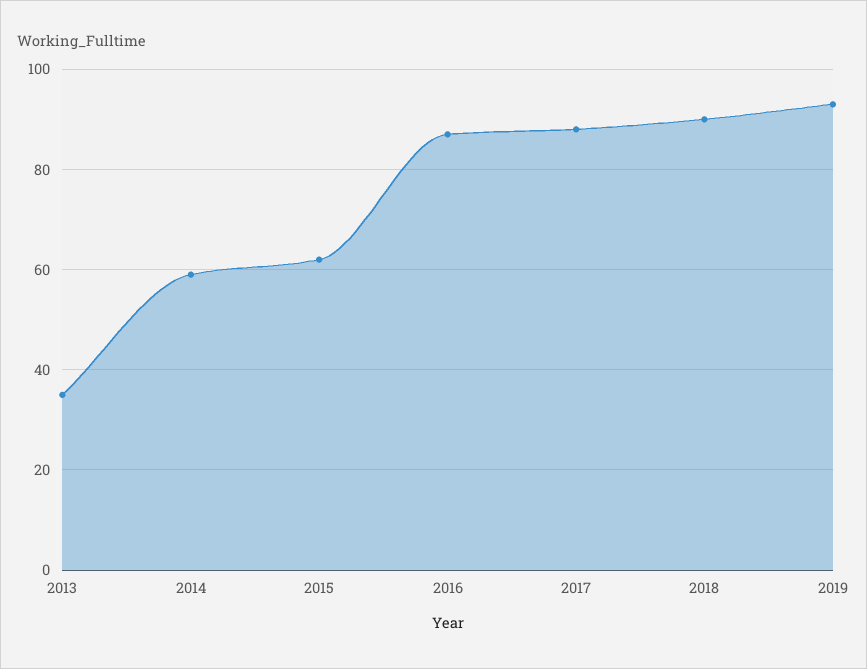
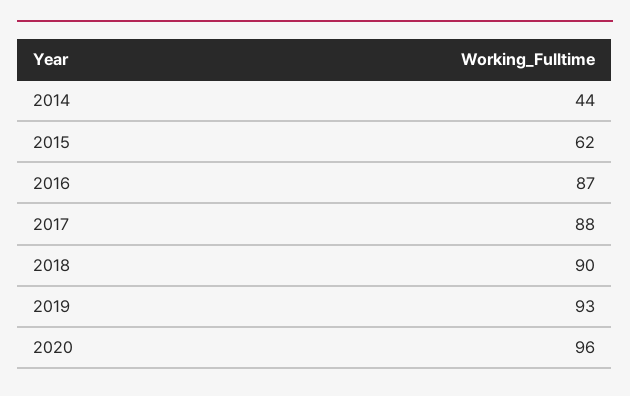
2013: 35 -> none
2014: 60 -> 44
2020: none -> 96

